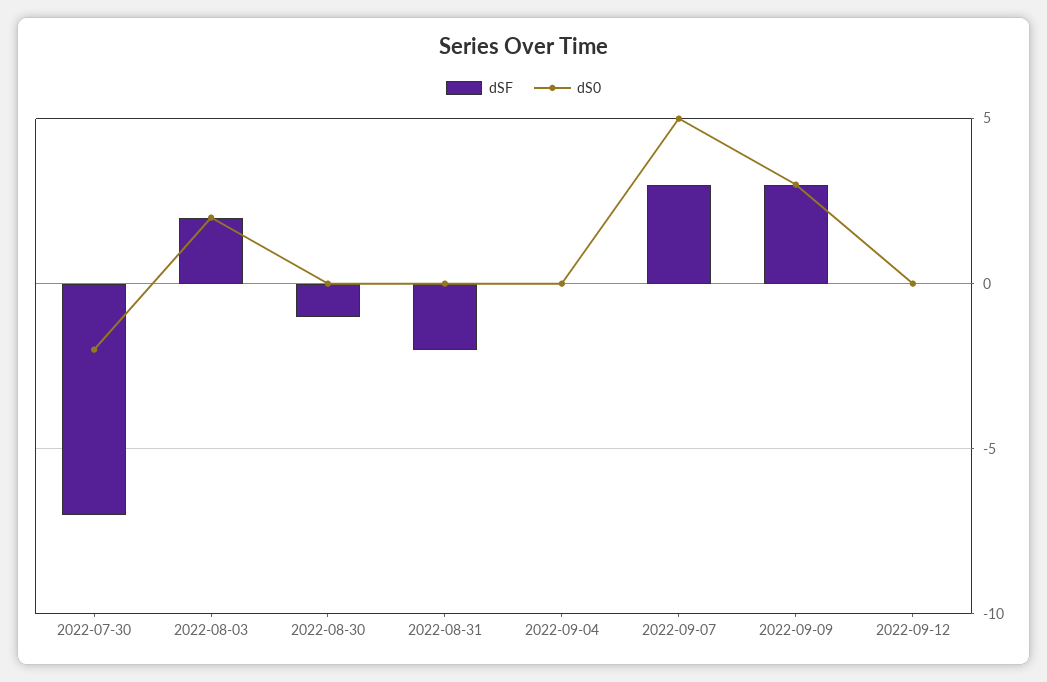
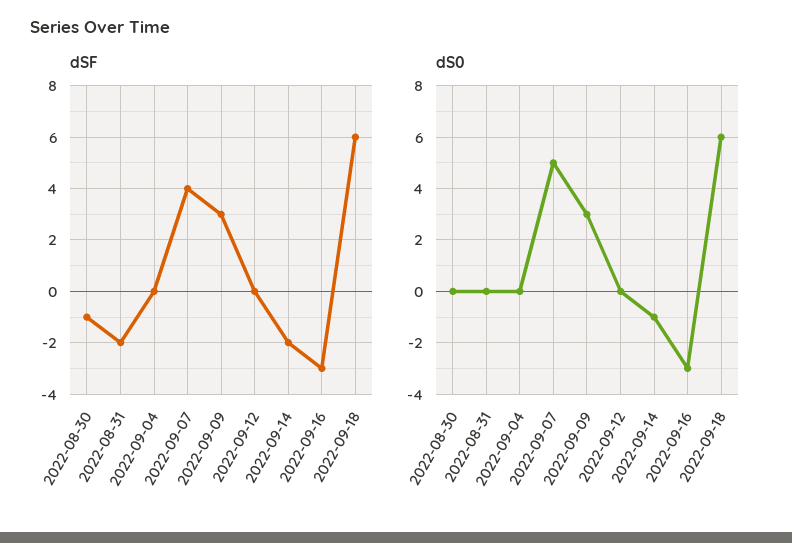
dSF, 2022-07-30: -7 -> none
dS0, 2022-07-30: -2 -> none
dSF, 2022-08-03: 2 -> none
dS0, 2022-08-03: 2 -> none
dSF, 2022-09-07: 3 -> 4
dSF, 2022-09-14: none -> -2
dSF, 2022-09-16: none -> -3
dSF, 2022-09-18: none -> 6
dS0, 2022-09-14: none -> -1
dS0, 2022-09-16: none -> -3
dS0, 2022-09-18: none -> 6

